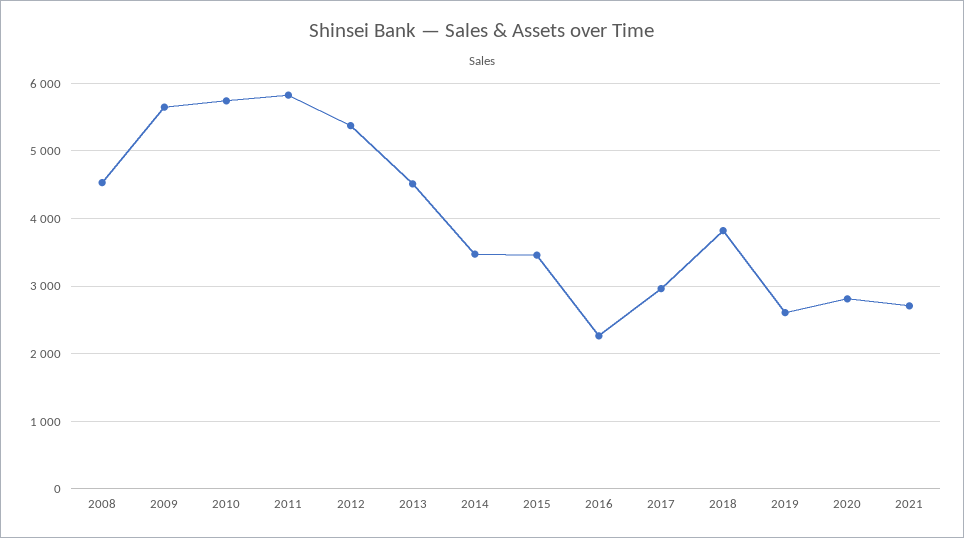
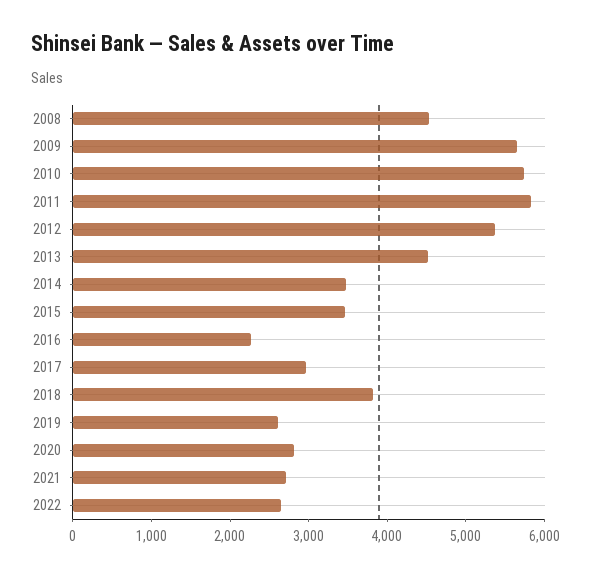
2022: none -> 2600

